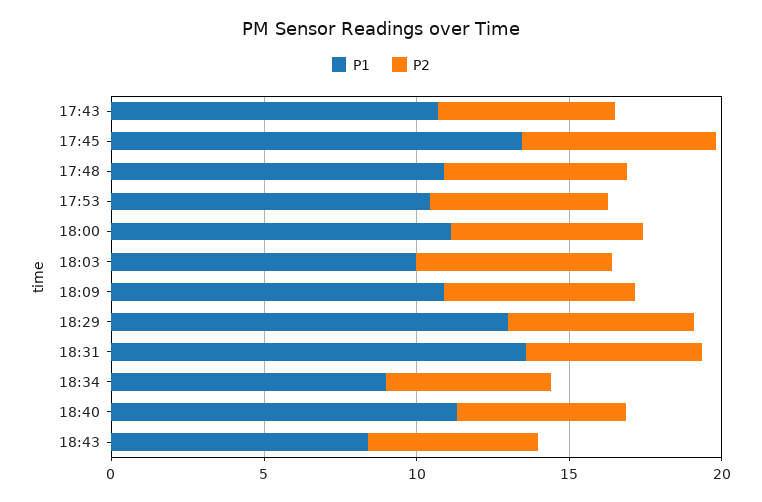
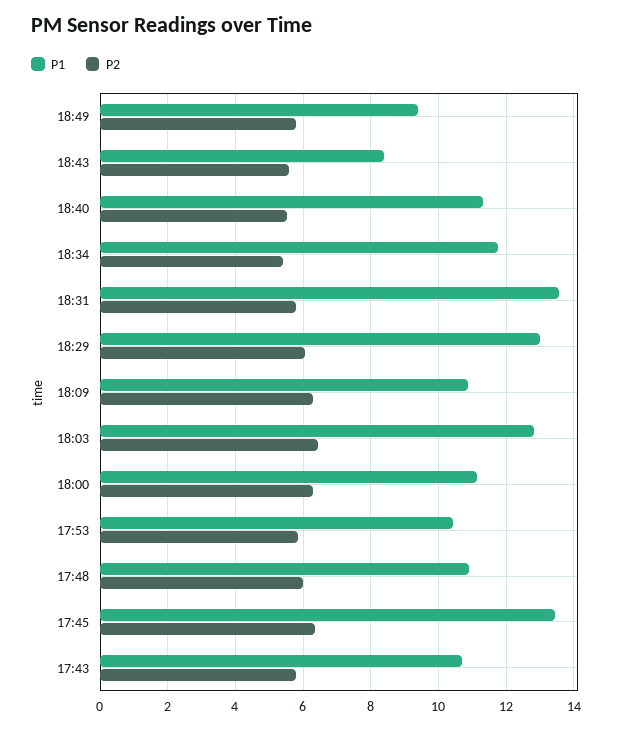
P1, 18:03: 10 -> 12.8
P1, 18:34: 9 -> 11.8
P1, 18:49: none -> 9.4
P2, 18:49: none -> 5.8

